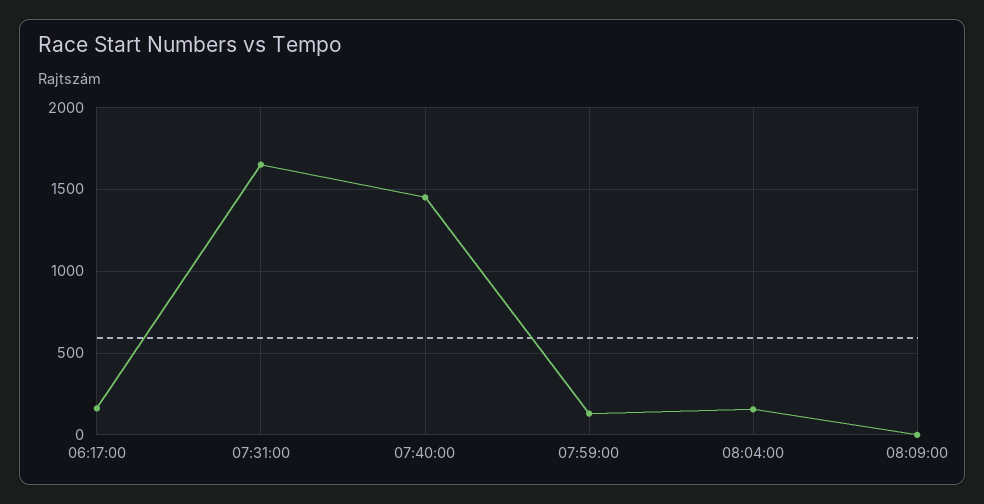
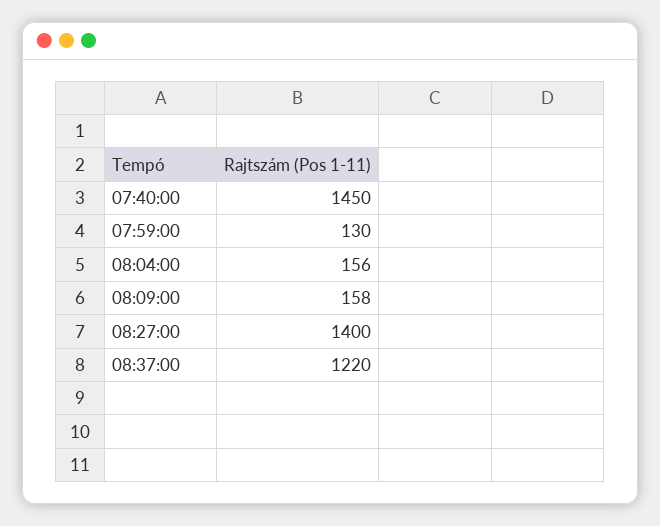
06:17:00: 150 -> none
07:31:00: 1650 -> none
08:09:00: 0 -> 158
08:27:00: none -> 1400
08:37:00: none -> 1220

